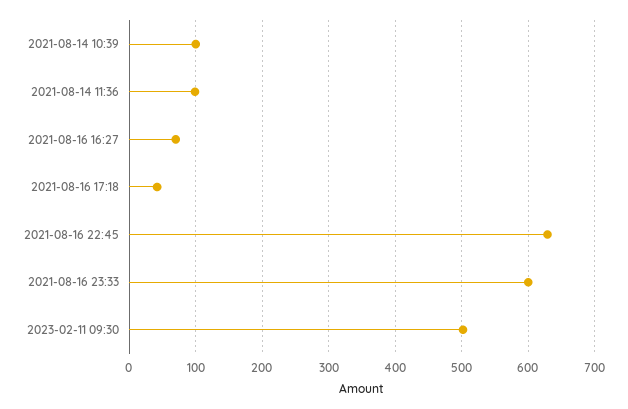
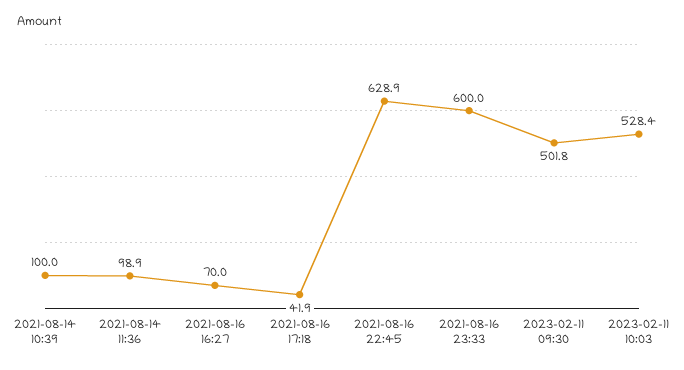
2023-02-11 10:03: none -> 528.4

